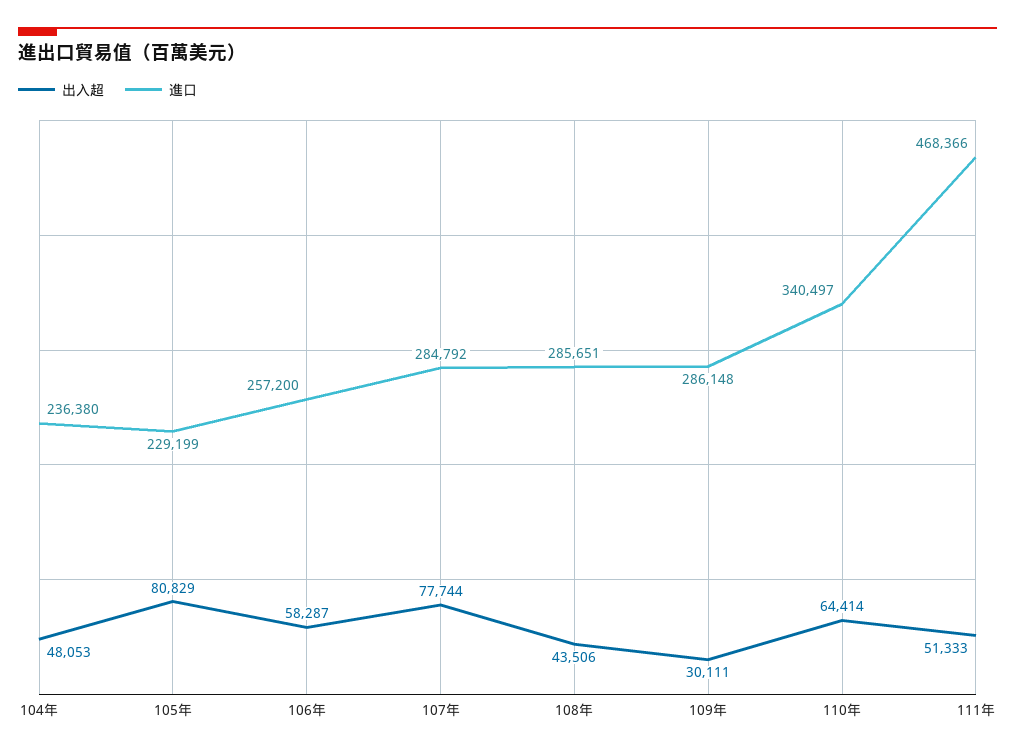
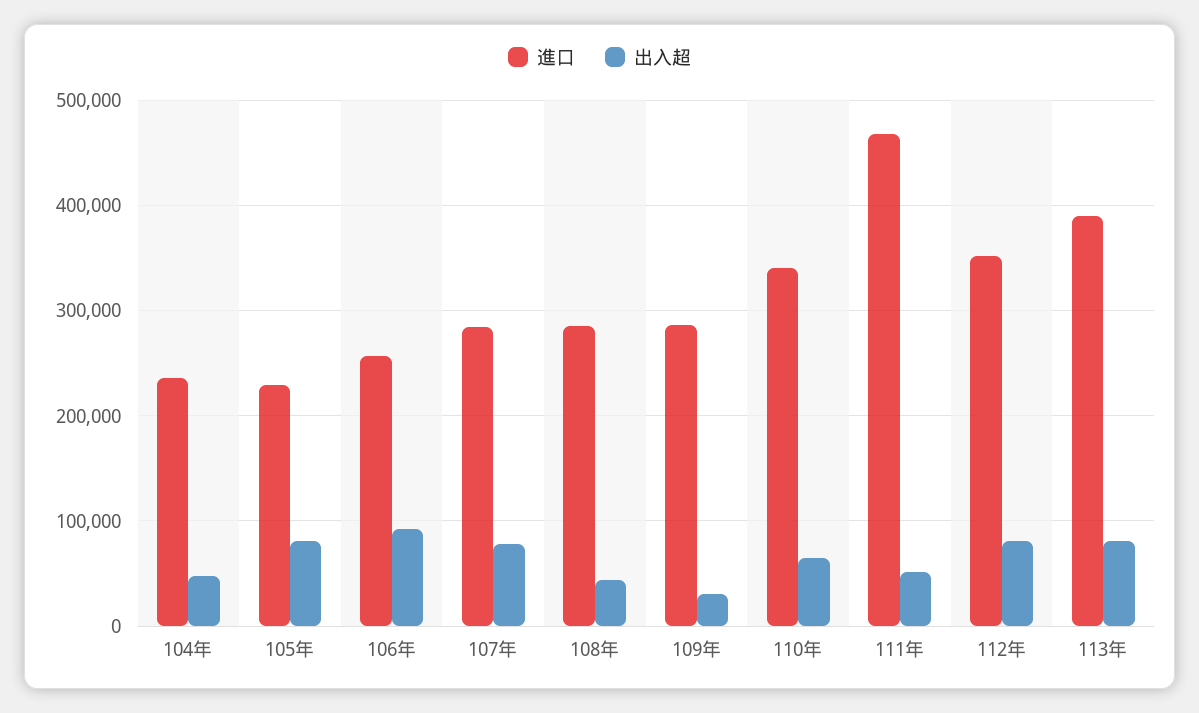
出入超, 106年: 58287 -> 90000
進口, 112年: none -> 350000
出入超, 112年: none -> 80000
進口, 113年: none -> 390000
出入超, 113年: none -> 80000

